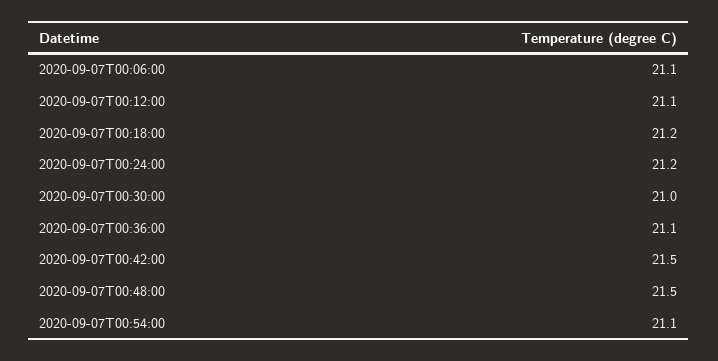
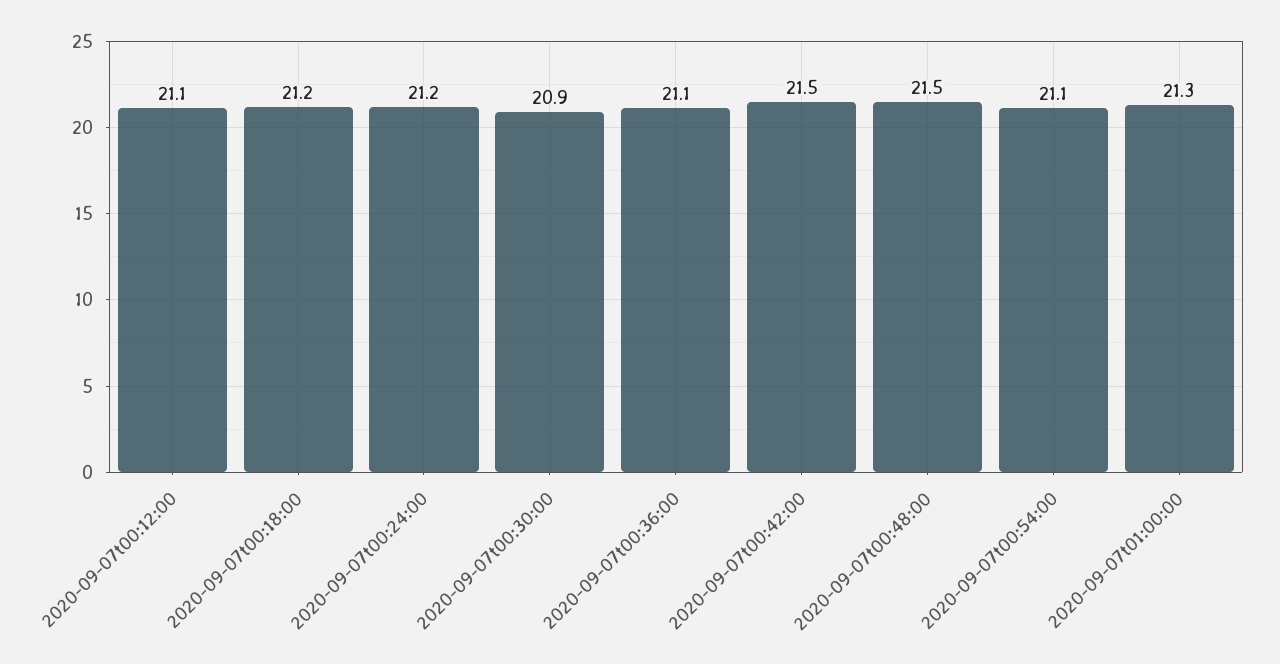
2020-09-07T00:06:00: 21.1 -> none
2020-09-07T00:30:00: 21 -> 20.9
2020-09-07t01:00:00: none -> 21.3

